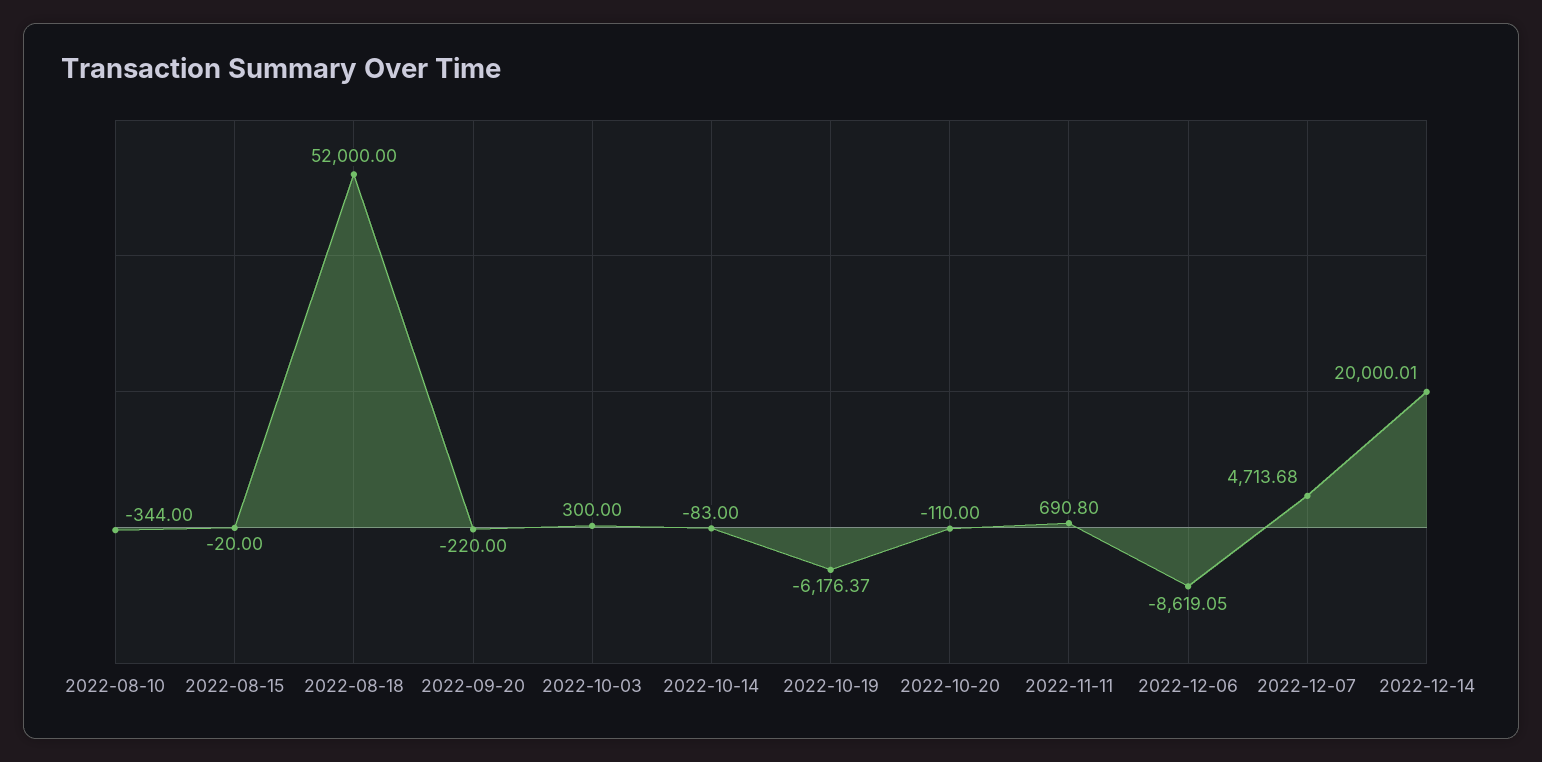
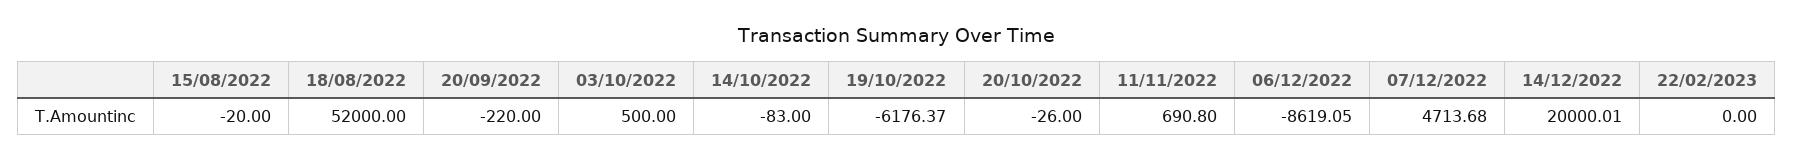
2022-08-10: -344 -> none
2022-10-03: 300 -> 500
2022-10-20: -110 -> -26
22/02/2023: none -> 0

